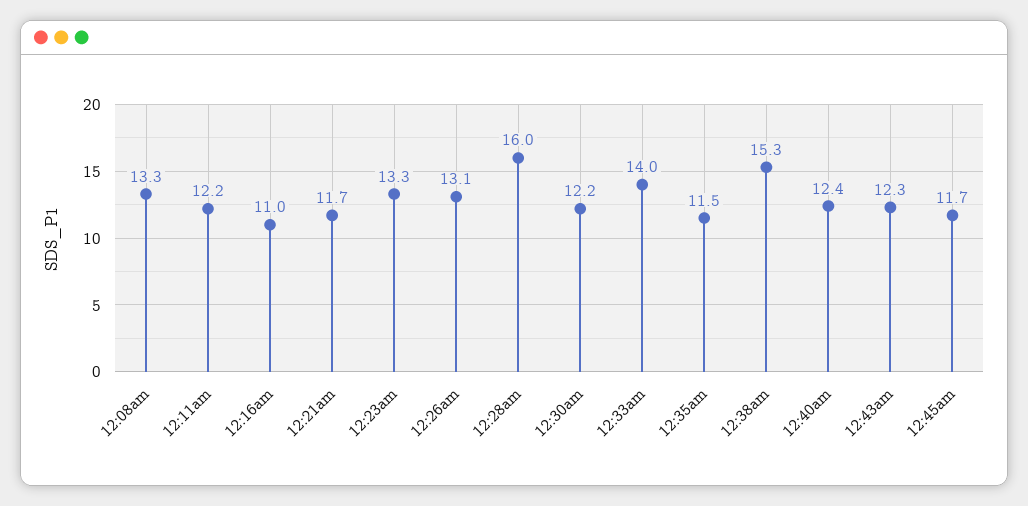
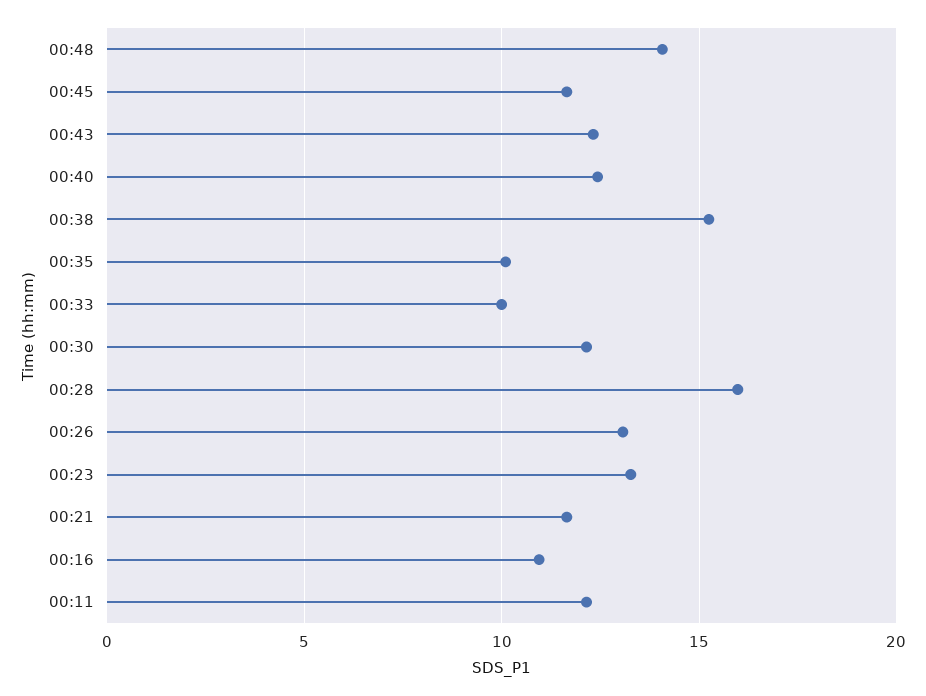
12:08am: 13.3 -> none
12:33am: 14 -> 10
12:35am: 11.5 -> 10
00:48: none -> 14

